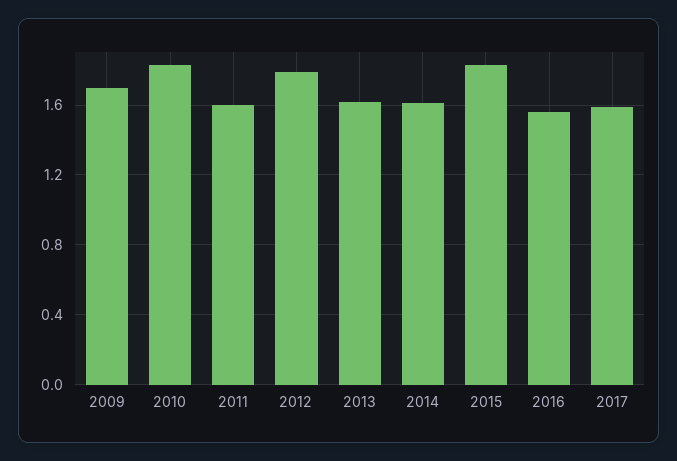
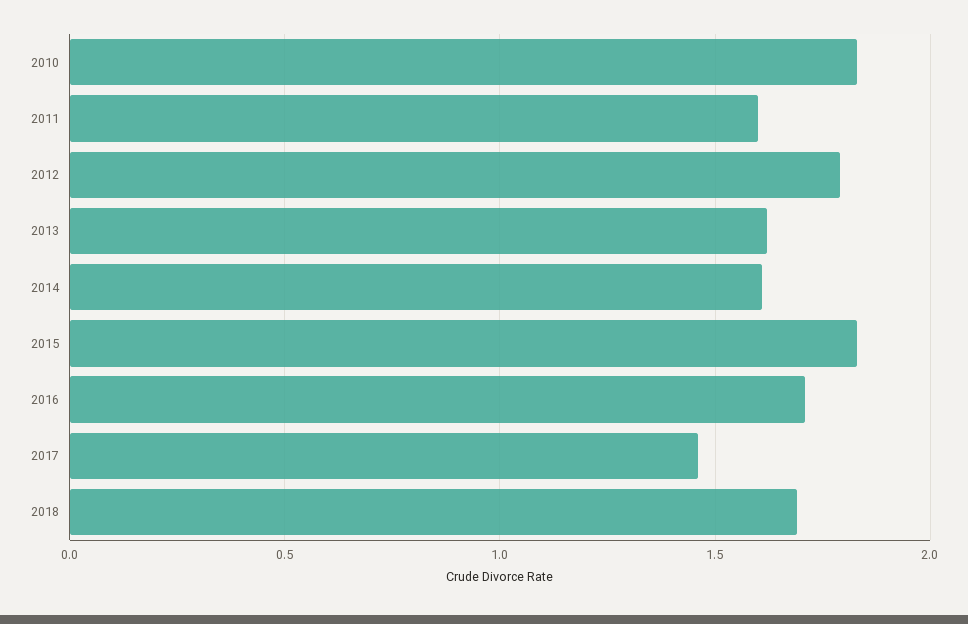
2009: 1.7 -> none
2016: 1.55 -> 1.7
2017: 1.6 -> 1.45
2018: none -> 1.7

